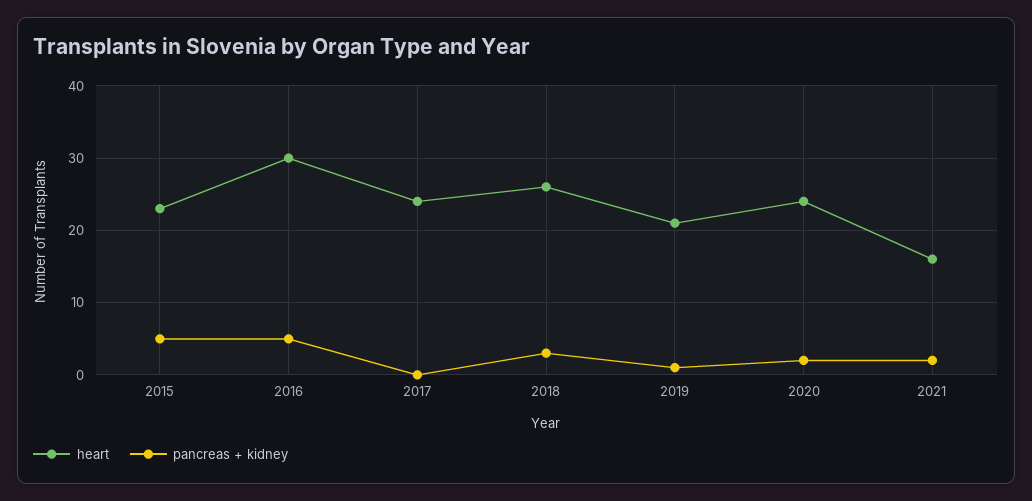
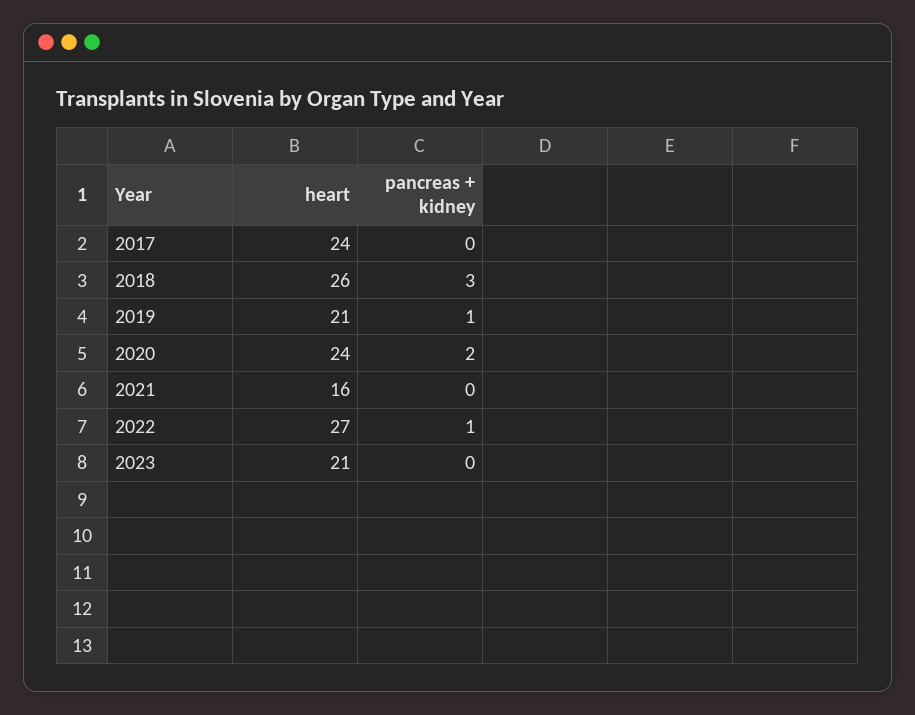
heart, 2015: 23 -> none
pancreas + kidney, 2015: 5 -> none
heart, 2016: 30 -> none
pancreas + kidney, 2016: 5 -> none
pancreas + kidney, 2021: 2 -> 0
heart, 2022: none -> 27
pancreas + kidney, 2022: none -> 1
heart, 2023: none -> 21
pancreas + kidney, 2023: none -> 0

